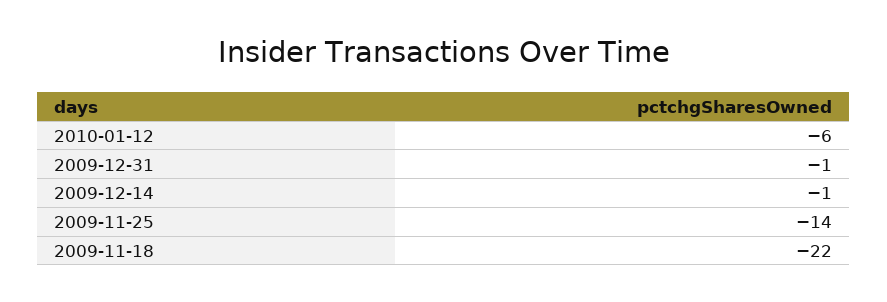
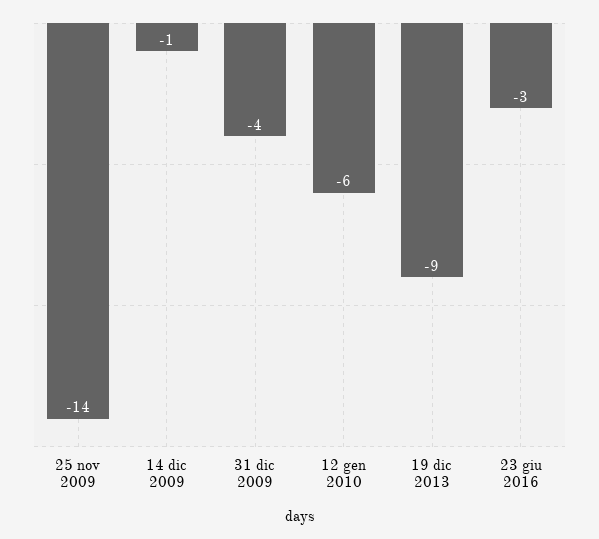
2009-12-31: -1 -> -4
2009-11-18: -22 -> none
19 dic 2013: none -> -9
23 giu 2016: none -> -3

